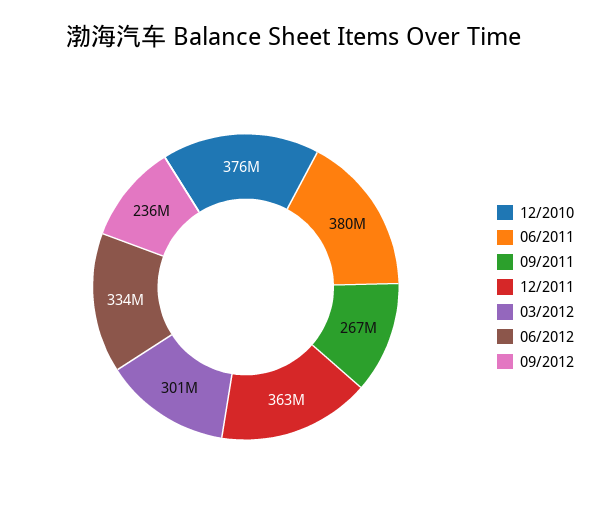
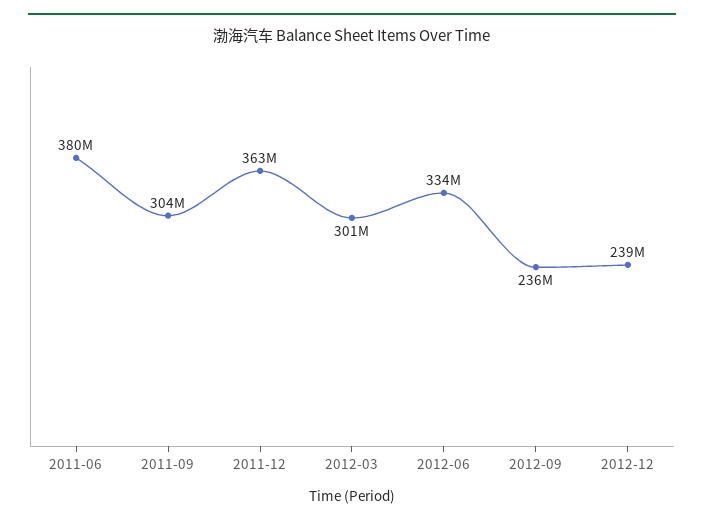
12/2010: 376000000 -> none
09/2011: 267000000 -> 304000000
2012-12: none -> 239000000

